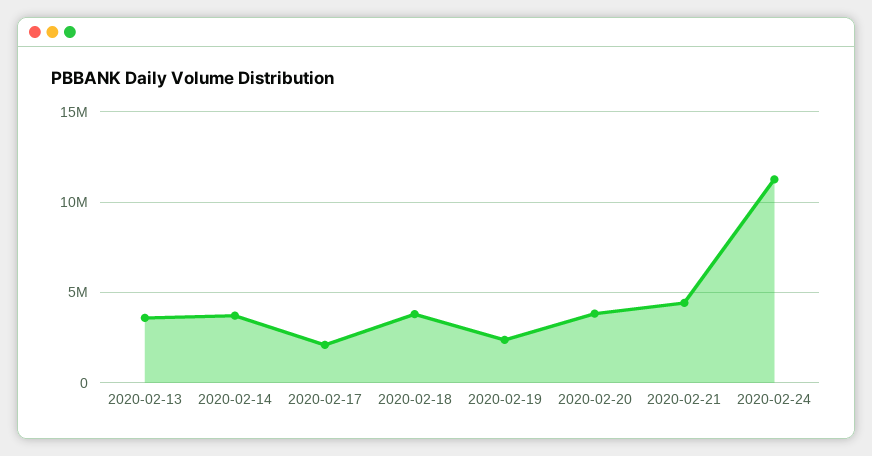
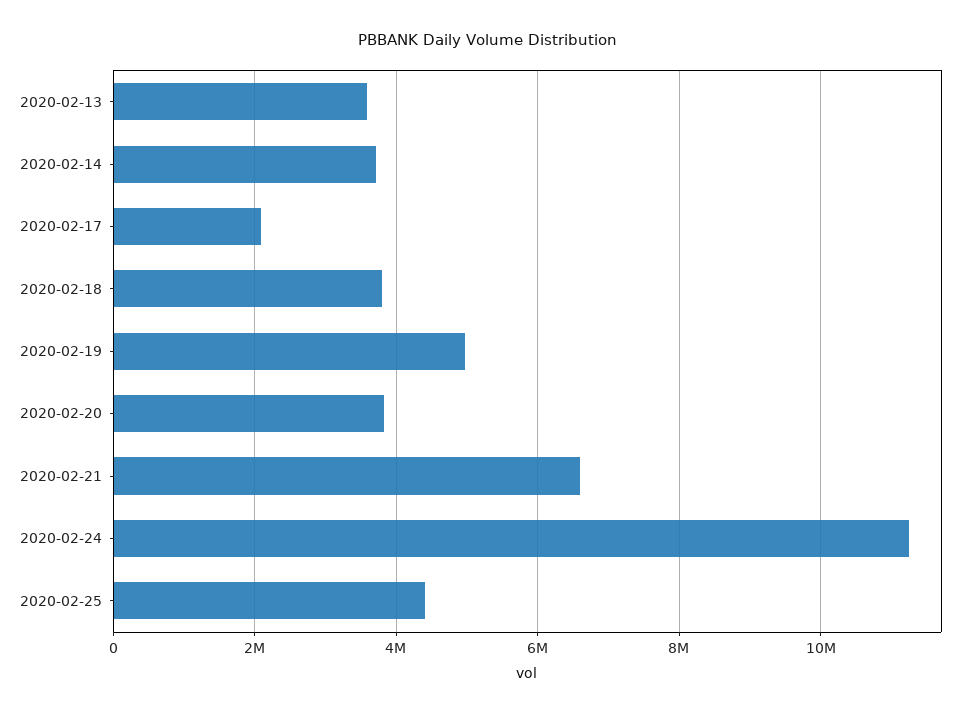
2020-02-19: 2500000 -> 5000000
2020-02-21: 4500000 -> 6600000
2020-02-25: none -> 4400000

